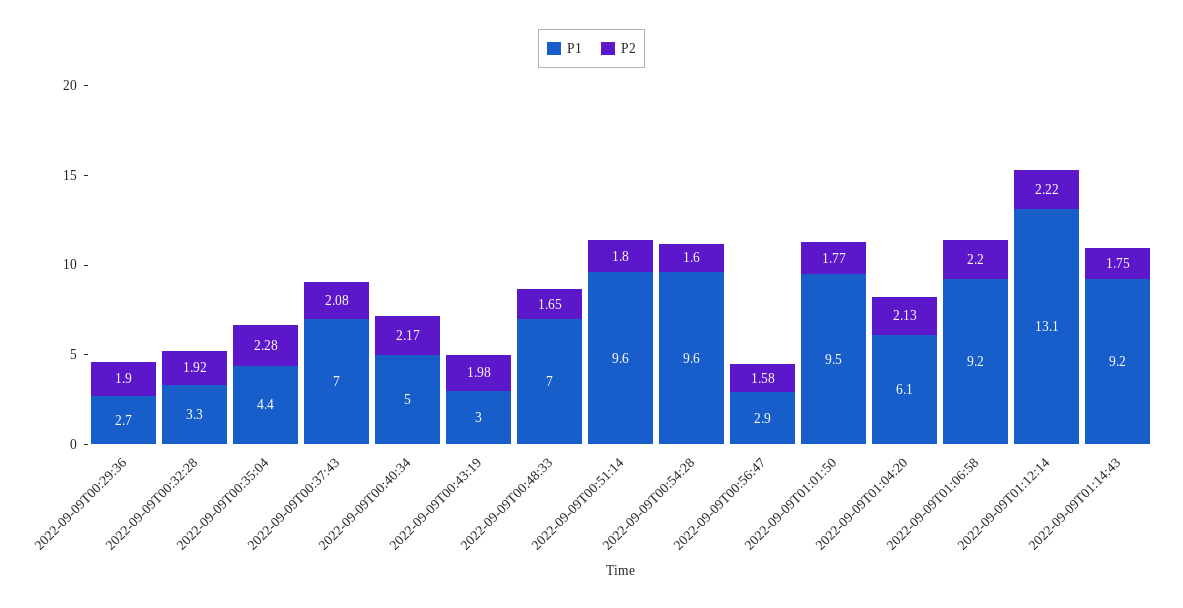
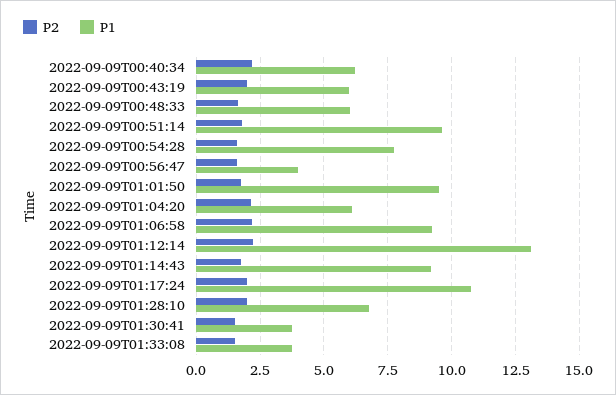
P1, 2022-09-09T00:29:36: 2.7 -> none
P2, 2022-09-09T00:29:36: 1.9 -> none
P1, 2022-09-09T00:32:28: 3.3 -> none
P2, 2022-09-09T00:32:28: 1.92 -> none
P1, 2022-09-09T00:35:04: 4.4 -> none
P2, 2022-09-09T00:35:04: 2.28 -> none
P1, 2022-09-09T00:37:43: 7 -> none
P2, 2022-09-09T00:37:43: 2.08 -> none
P1, 2022-09-09T00:40:34: 5 -> 6.25
P1, 2022-09-09T00:43:19: 3 -> 6
P1, 2022-09-09T00:48:33: 7 -> 6
P1, 2022-09-09T00:54:28: 9.6 -> 7.75
P1, 2022-09-09T00:56:47: 2.9 -> 4
P2, 2022-09-09T01:17:24: none -> 2
P1, 2022-09-09T01:17:24: none -> 10.75
P2, 2022-09-09T01:28:10: none -> 2
P1, 2022-09-09T01:28:10: none -> 6.75
P2, 2022-09-09T01:30:41: none -> 1.5
P1, 2022-09-09T01:30:41: none -> 3.75
P2, 2022-09-09T01:33:08: none -> 1.5
P1, 2022-09-09T01:33:08: none -> 3.75

